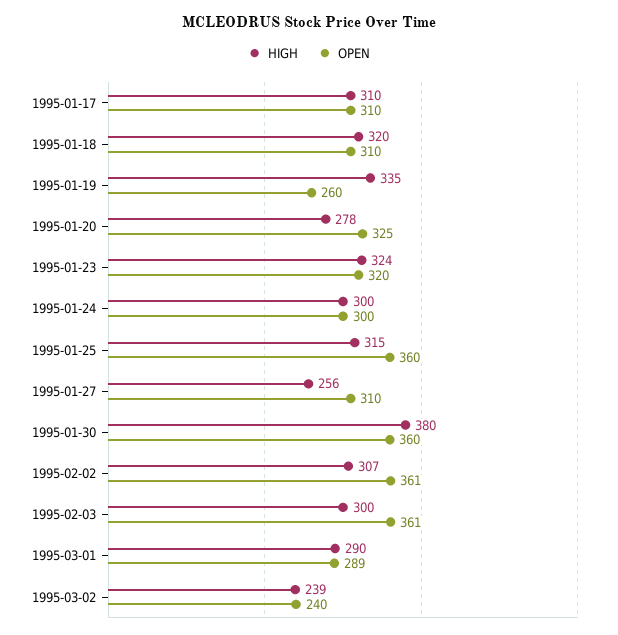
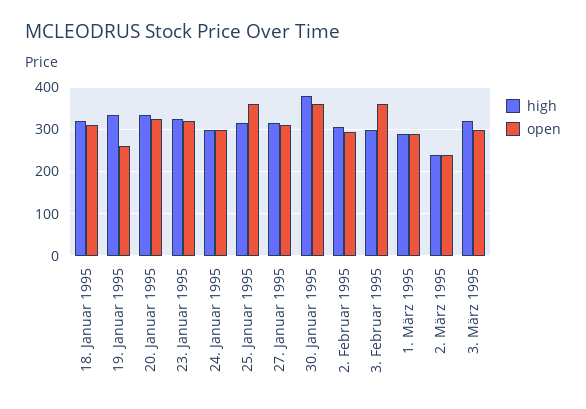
HIGH, 1995-01-17: 310 -> none
OPEN, 1995-01-17: 310 -> none
HIGH, 1995-01-20: 278 -> 340
HIGH, 1995-01-27: 256 -> 320
OPEN, 1995-02-02: 361 -> 300
HIGH, 3. März 1995: none -> 320
OPEN, 3. März 1995: none -> 300

